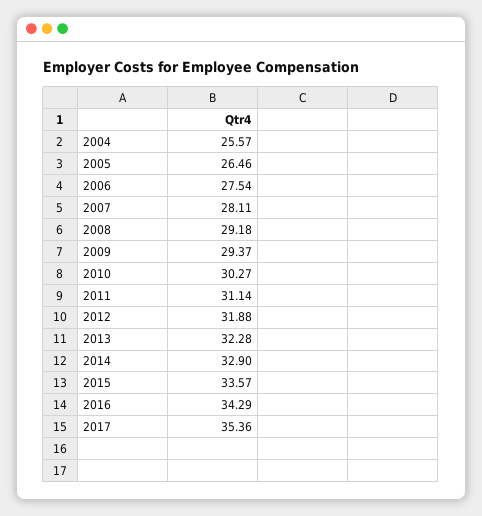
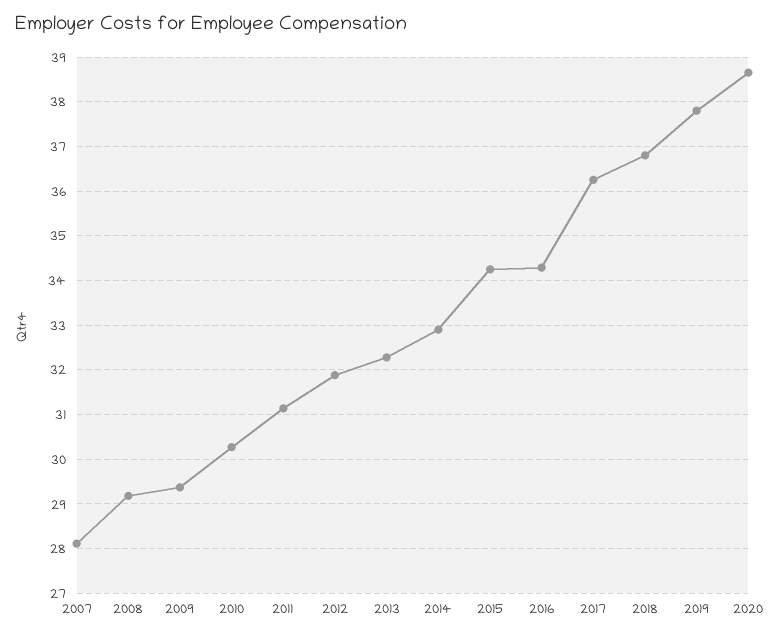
2004: 25.57 -> none
2005: 26.46 -> none
2006: 27.54 -> none
2015: 33.57 -> 34.2
2017: 35.36 -> 36.2
2018: none -> 36.8
2019: none -> 37.8
2020: none -> 38.6

